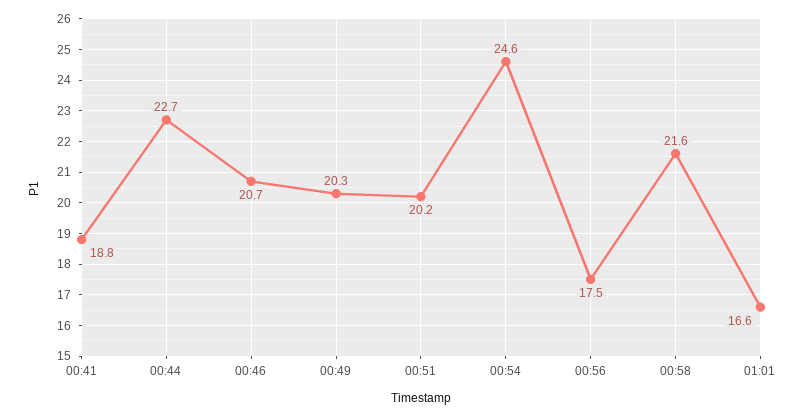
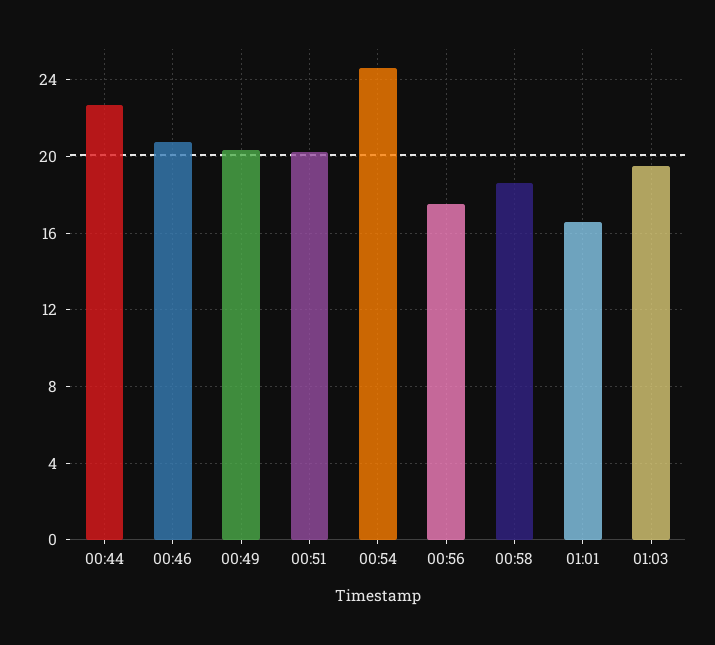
00:41: 18.8 -> none
00:58: 21.6 -> 18.5
01:03: none -> 19.5

